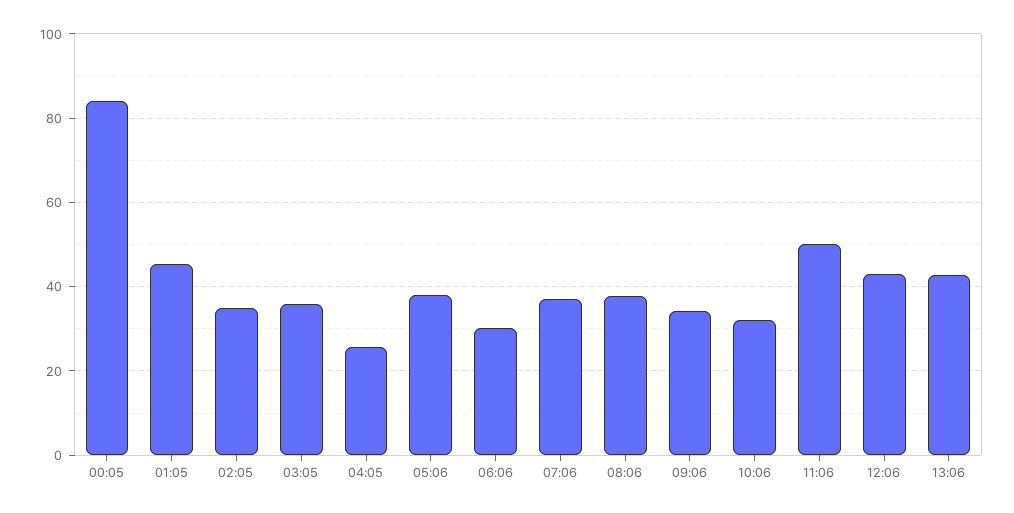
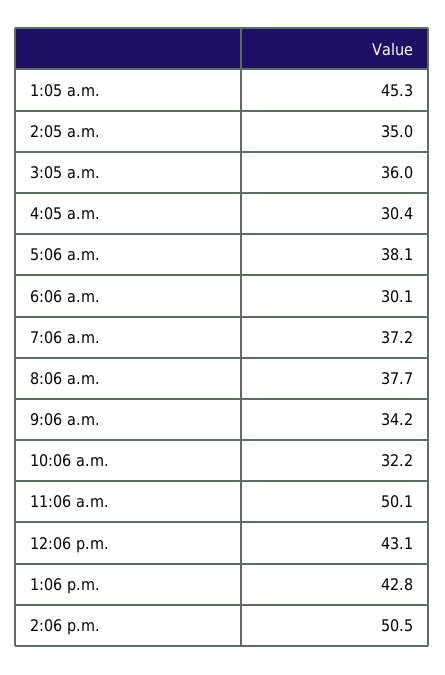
00:05: 84 -> none
04:05: 26 -> 30.4
2:06 p.m.: none -> 50.5

